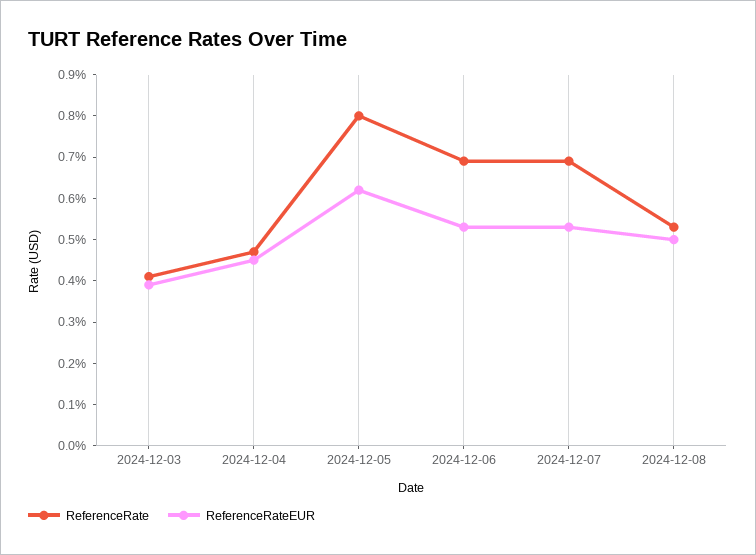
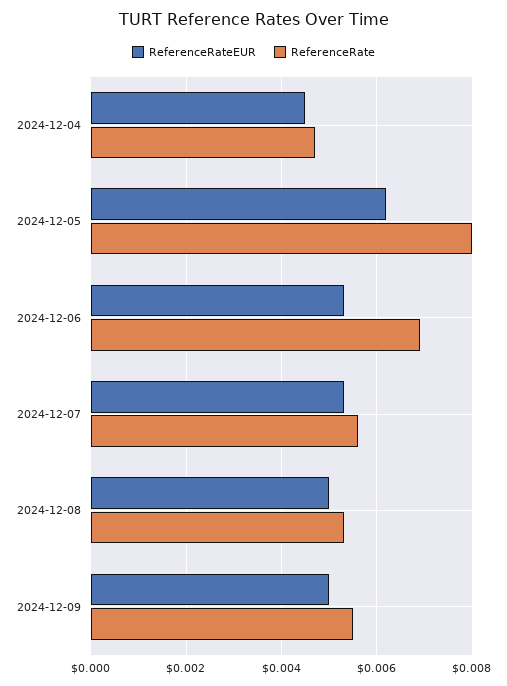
ReferenceRate, 2024-12-03: 0.004 -> none
ReferenceRateEUR, 2024-12-03: 0.004 -> none
ReferenceRate, 2024-12-07: 0.007 -> 0.0055
ReferenceRateEUR, 2024-12-09: none -> 0.005
ReferenceRate, 2024-12-09: none -> 0.0055

